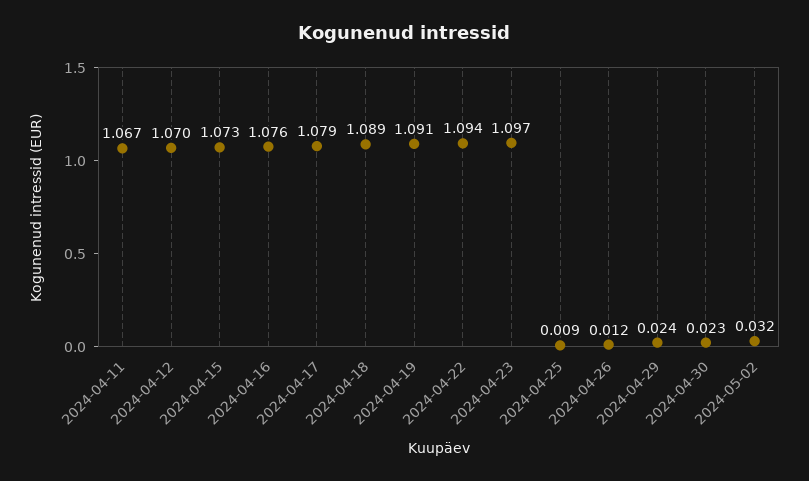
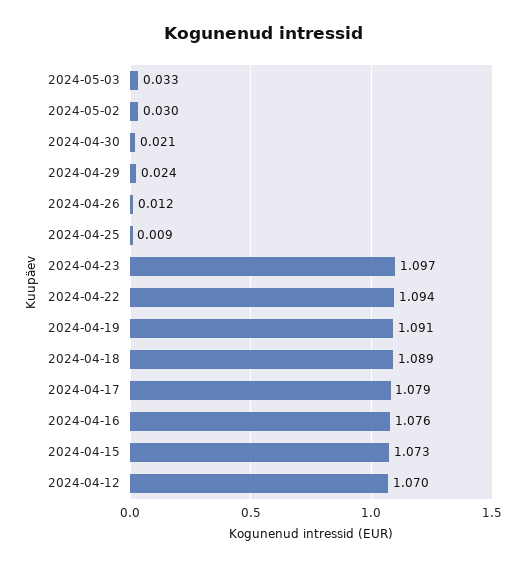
2024-04-11: 1.067 -> none
2024-04-30: 0.023 -> 0.021
2024-05-02: 0.032 -> 0.03
2024-05-03: none -> 0.033

